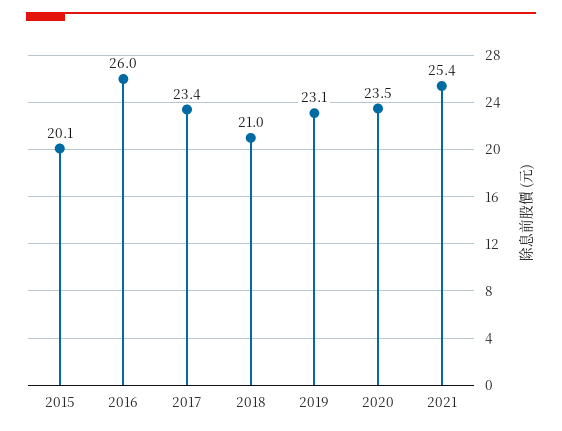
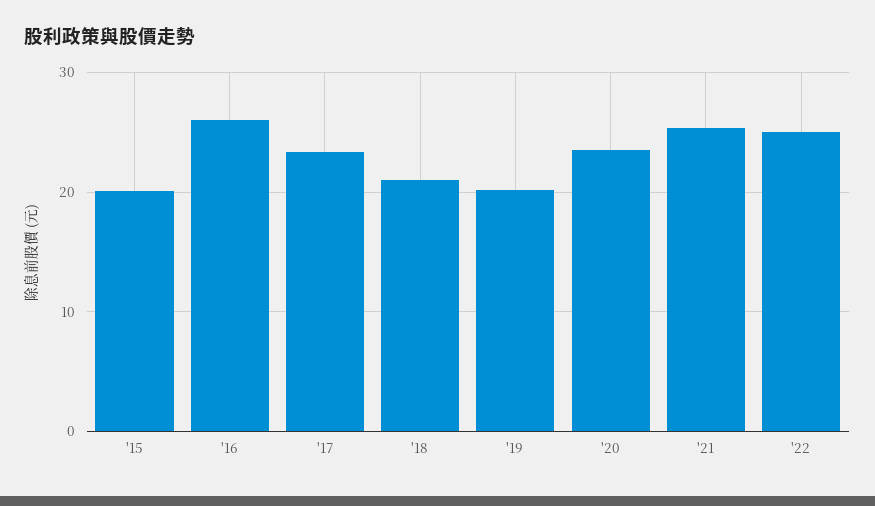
2019: 23.1 -> 20
'22: none -> 25

